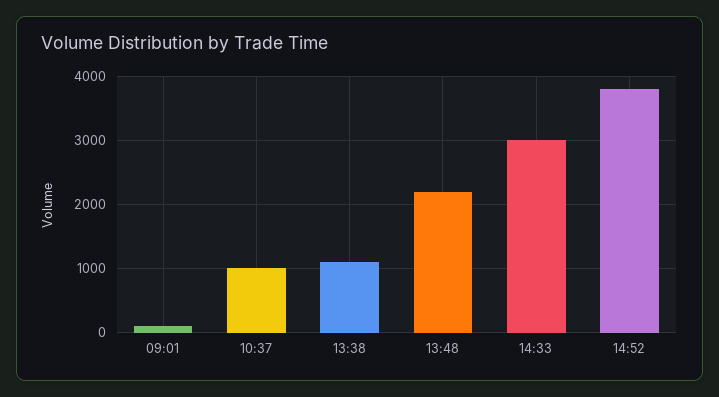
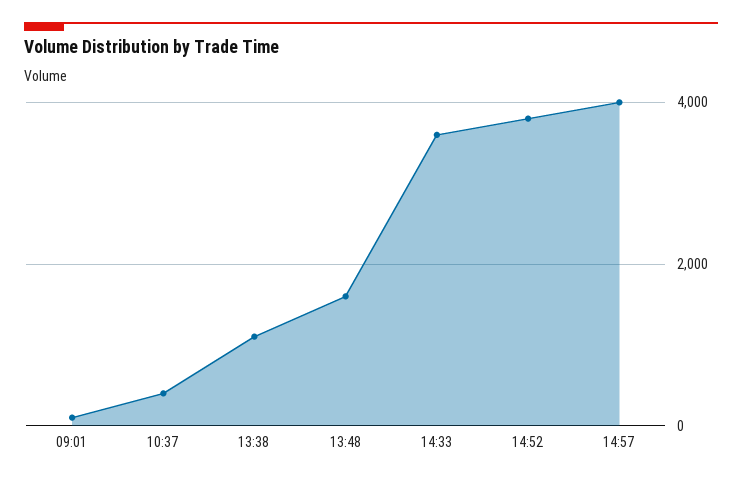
10:37: 1000 -> 400
13:48: 2200 -> 1600
14:33: 3000 -> 3600
14:57: none -> 4000

